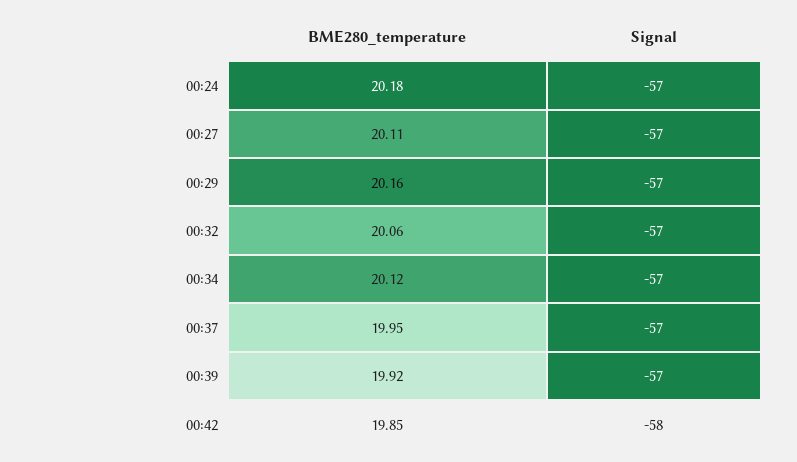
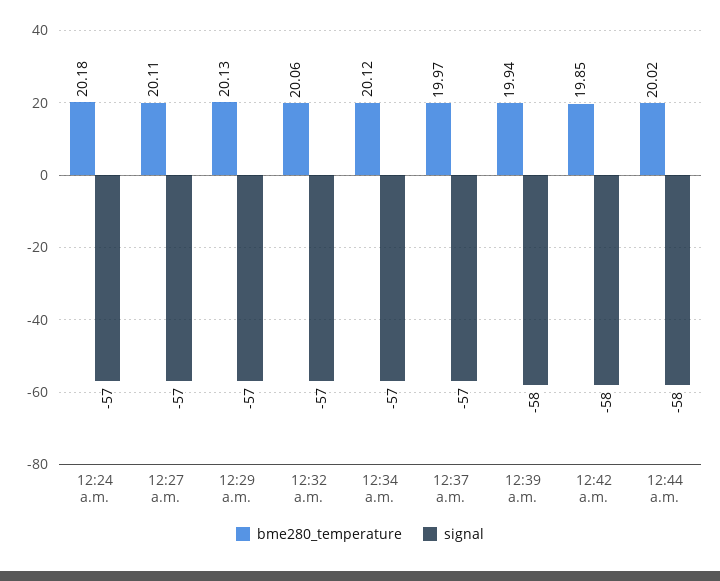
BME280_temperature, 00:29: 20.16 -> 20.13
BME280_temperature, 00:37: 19.95 -> 19.97
BME280_temperature, 00:39: 19.92 -> 19.94
Signal, 00:39: -57 -> -58
BME280_temperature, 12:44 a.m.: none -> 20.02
Signal, 12:44 a.m.: none -> -58

